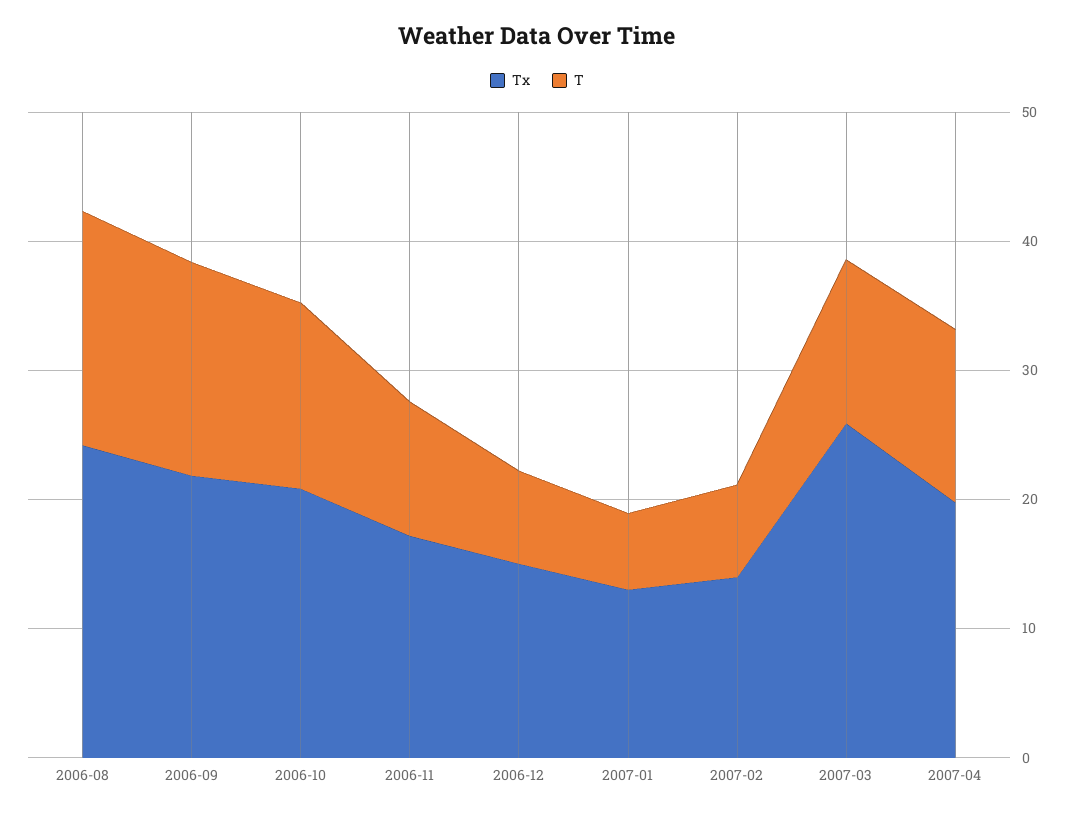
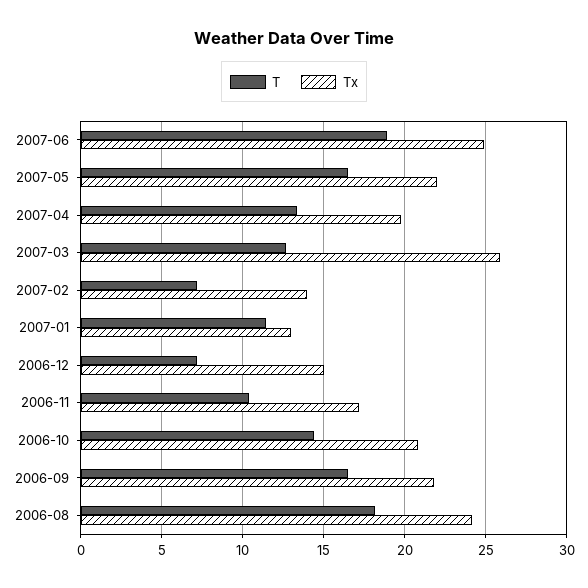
T, 2007-01: 6 -> 11.5
T, 2007-06: none -> 19
Tx, 2007-06: none -> 25
T, 2007-05: none -> 16.5
Tx, 2007-05: none -> 22

